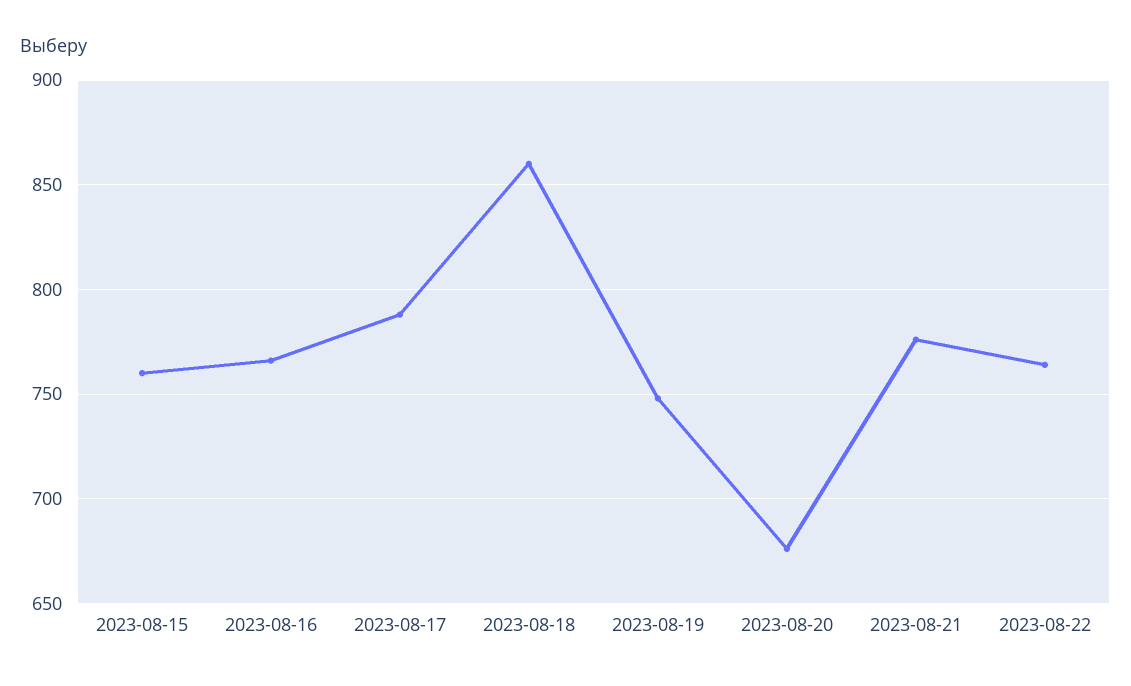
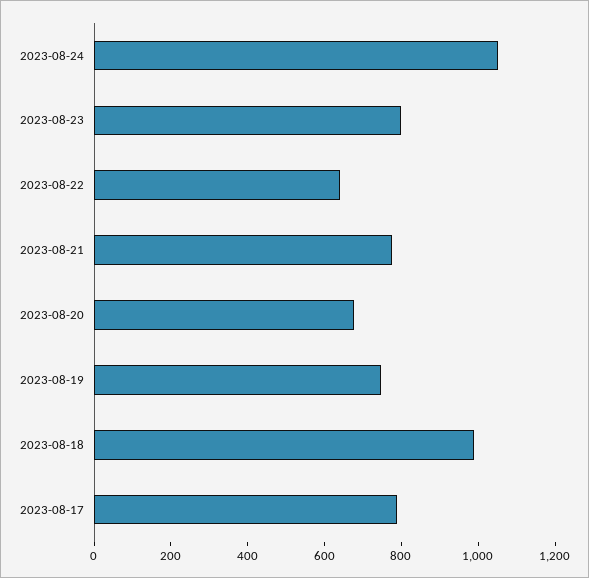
2023-08-15: 760 -> none
2023-08-16: 765 -> none
2023-08-18: 860 -> 1000
2023-08-22: 765 -> 650
2023-08-24: none -> 1050
2023-08-23: none -> 800

